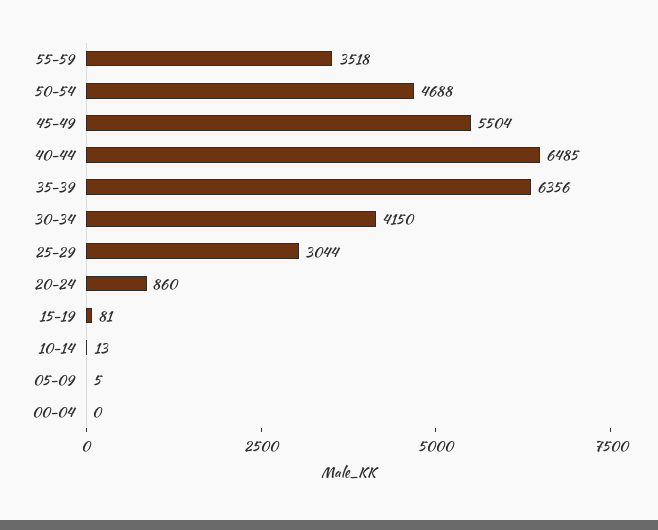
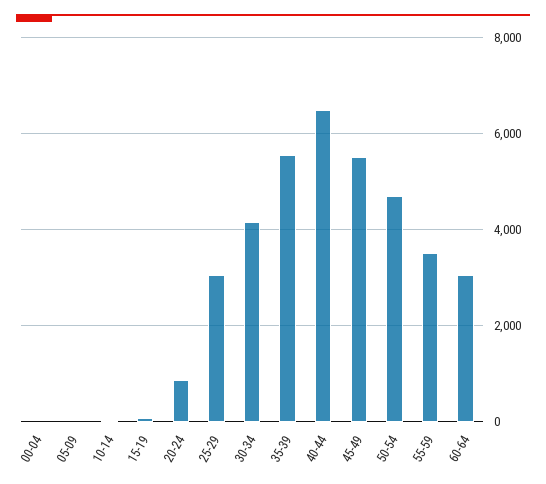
35-39: 6356 -> 5600
60-64: none -> 3000

